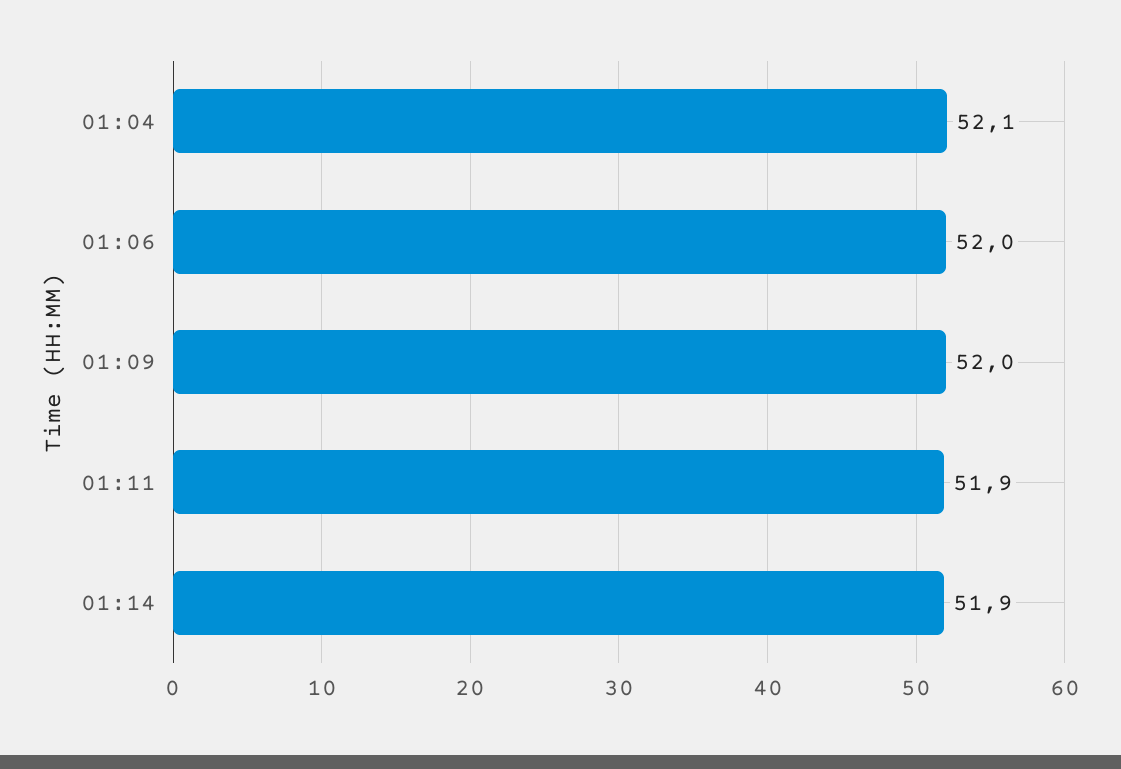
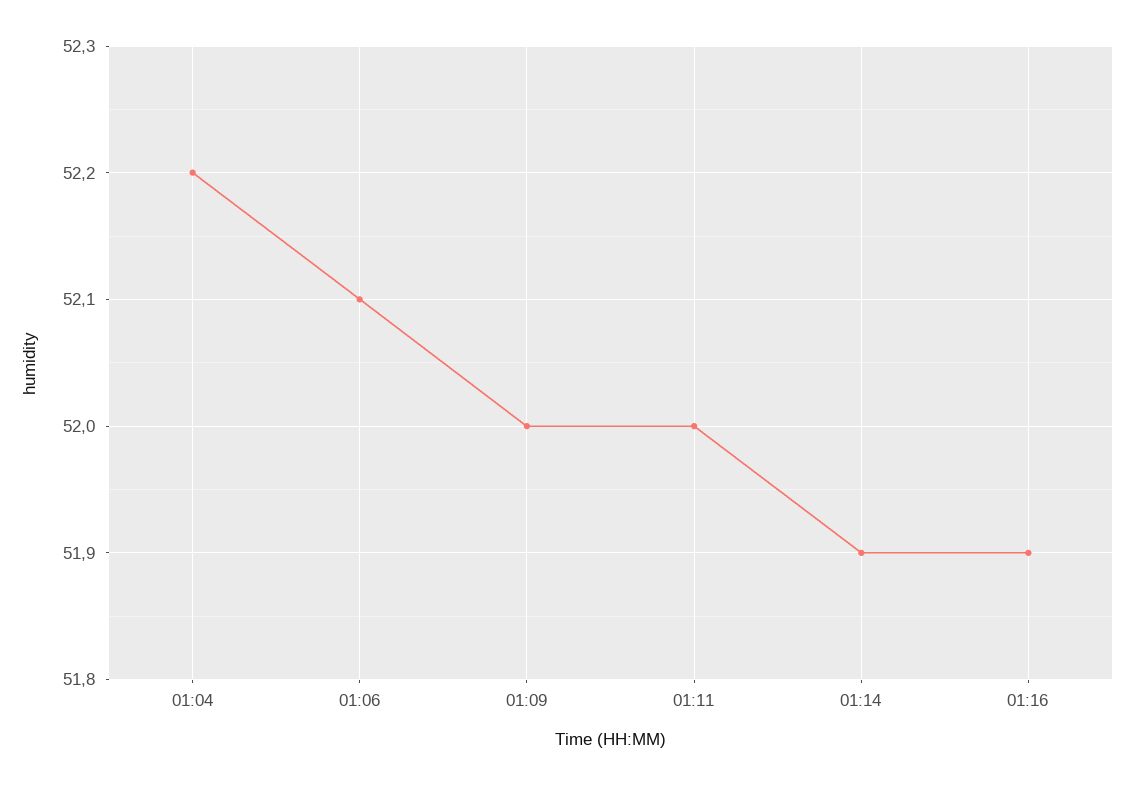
01:04: 52.1 -> 52.2
01:06: 52 -> 52.1
01:11: 51.9 -> 52
01:16: none -> 51.9

